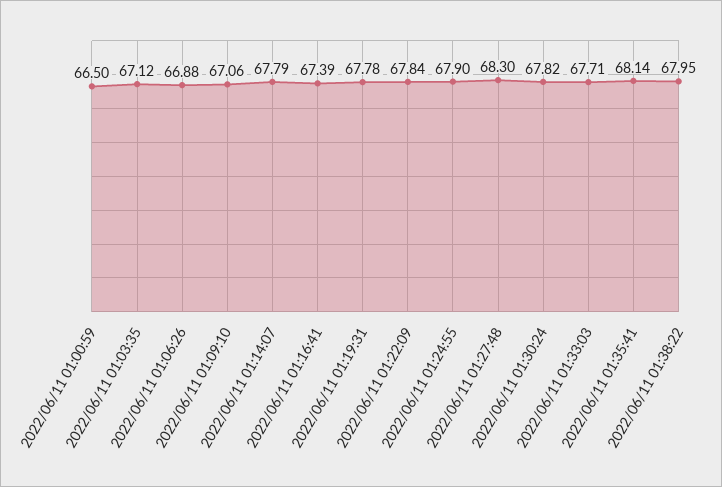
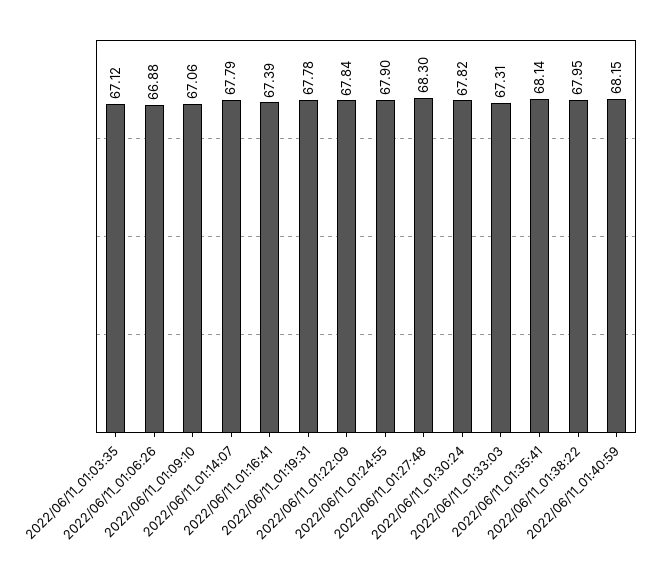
2022/06/11 01:00:59: 66.5 -> none
2022/06/11 01:33:03: 67.71 -> 67.31
2022/06/11_01:40:59: none -> 68.15

